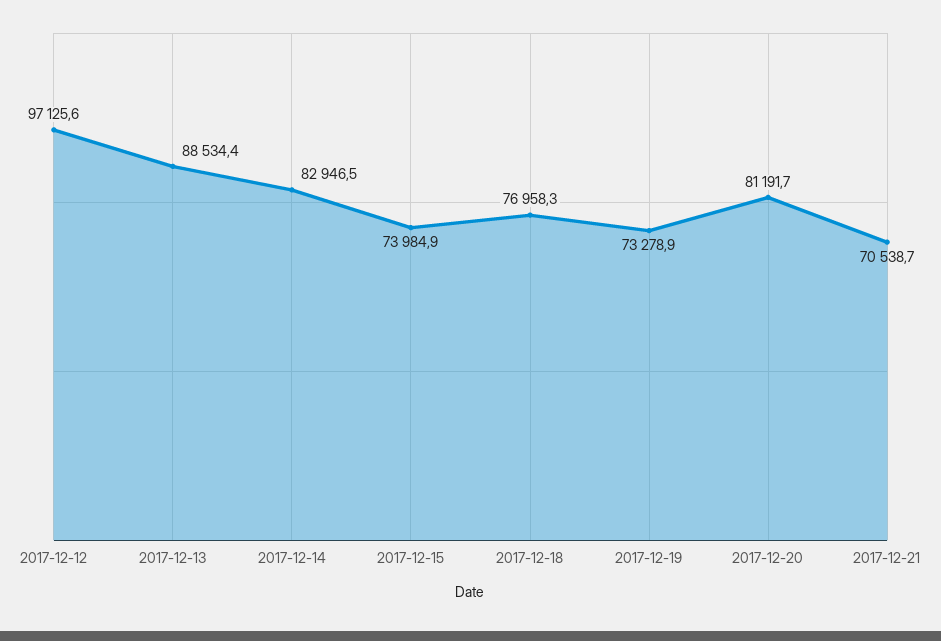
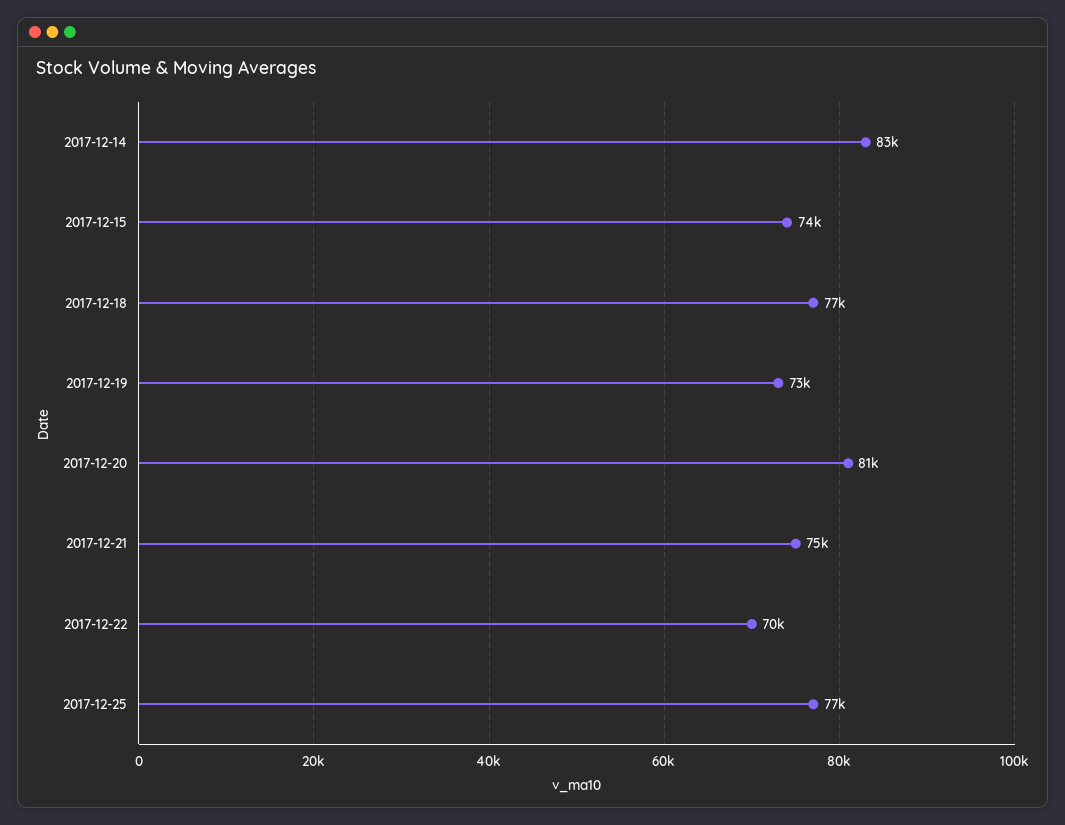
2017-12-12: 97125.6 -> none
2017-12-13: 88534.4 -> none
2017-12-21: 70538.7 -> 75000
2017-12-22: none -> 70000
2017-12-25: none -> 77000

